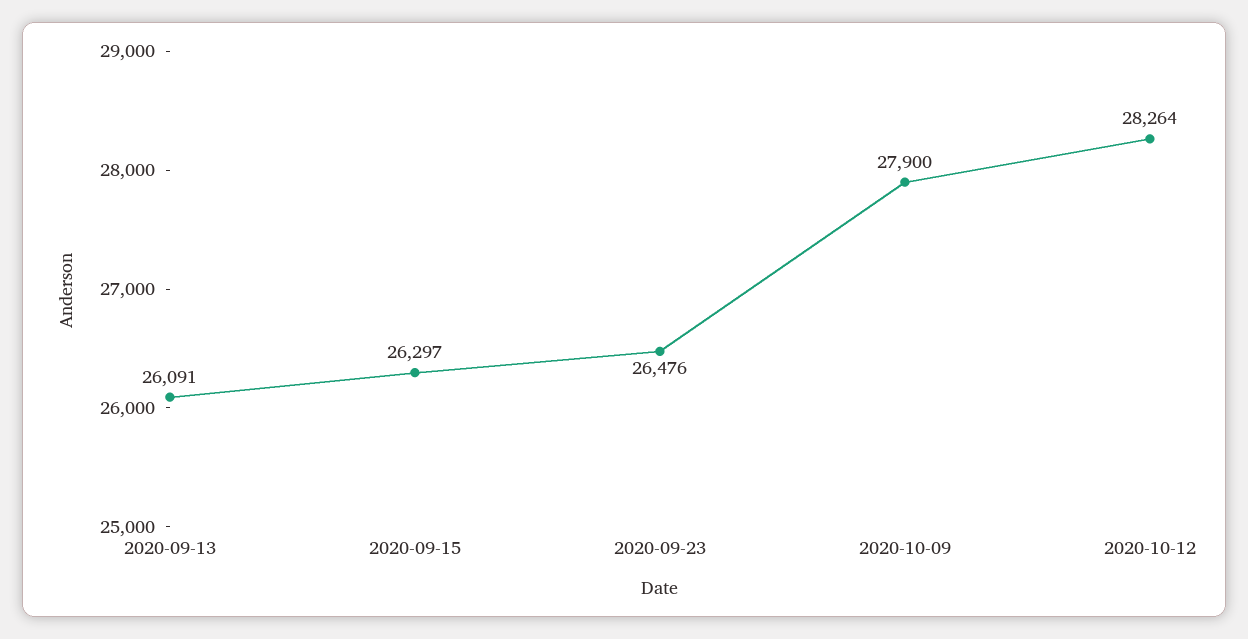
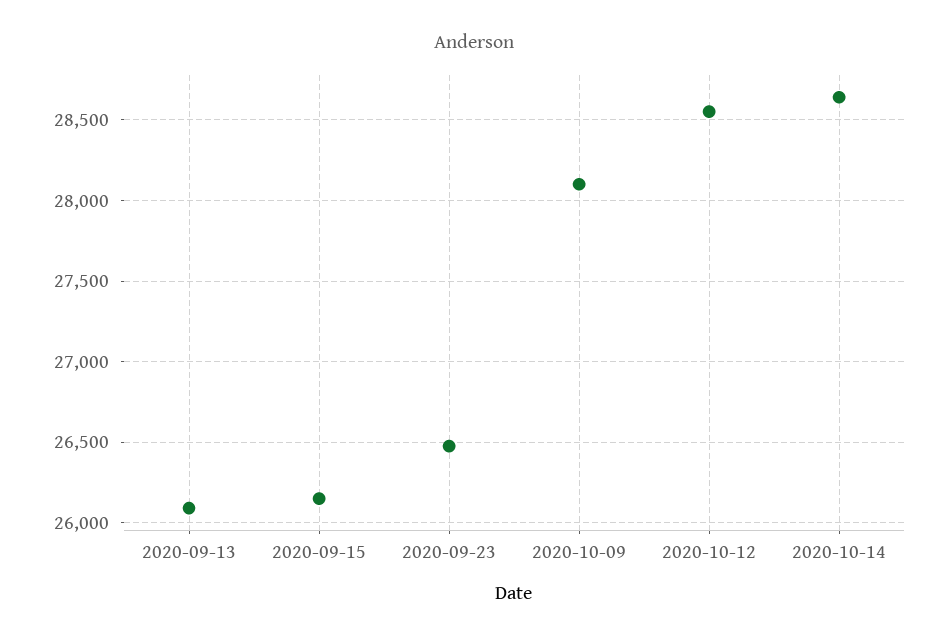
2020-09-15: 26297 -> 26150
2020-10-09: 27900 -> 28100
2020-10-12: 28264 -> 28550
2020-10-14: none -> 28650

